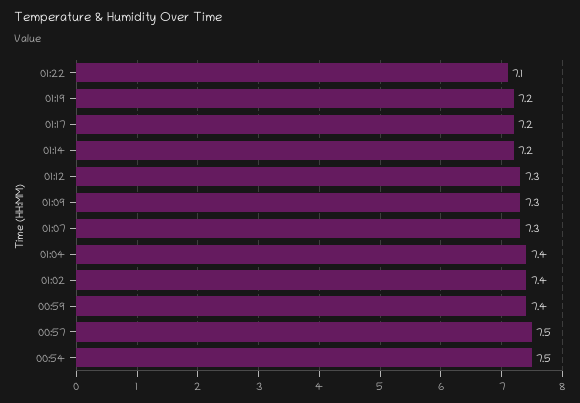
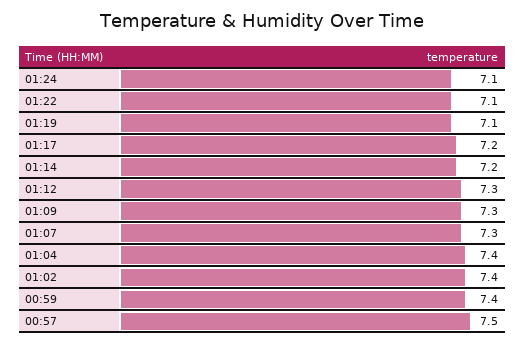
01:19: 7.2 -> 7.1
00:54: 7.5 -> none
01:24: none -> 7.1

